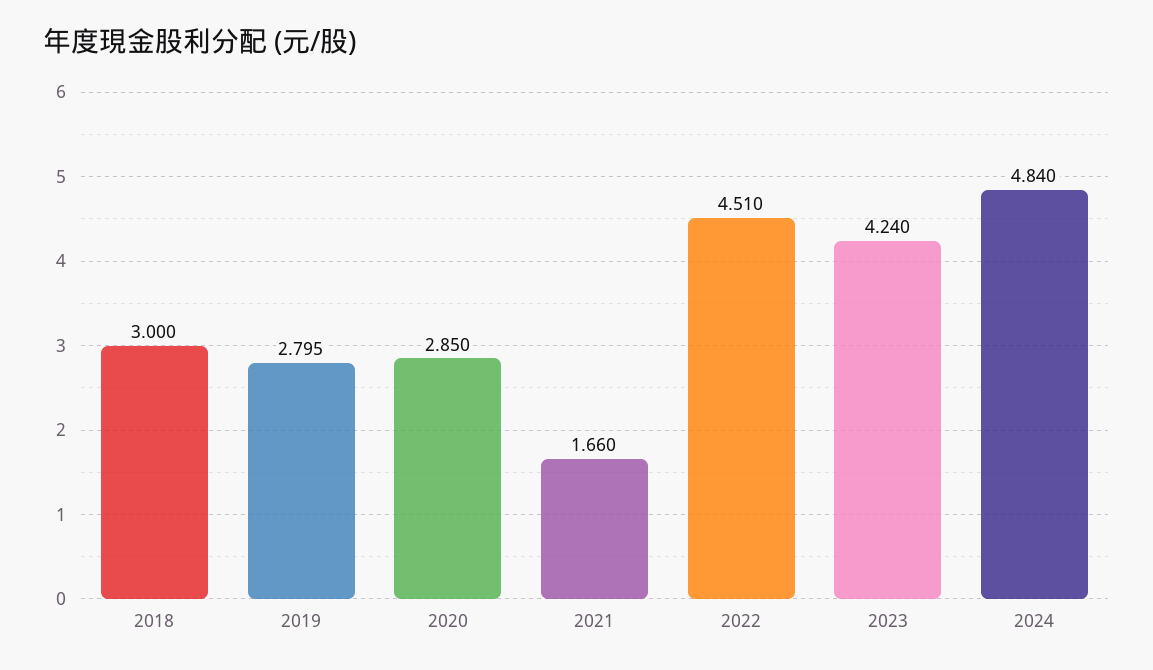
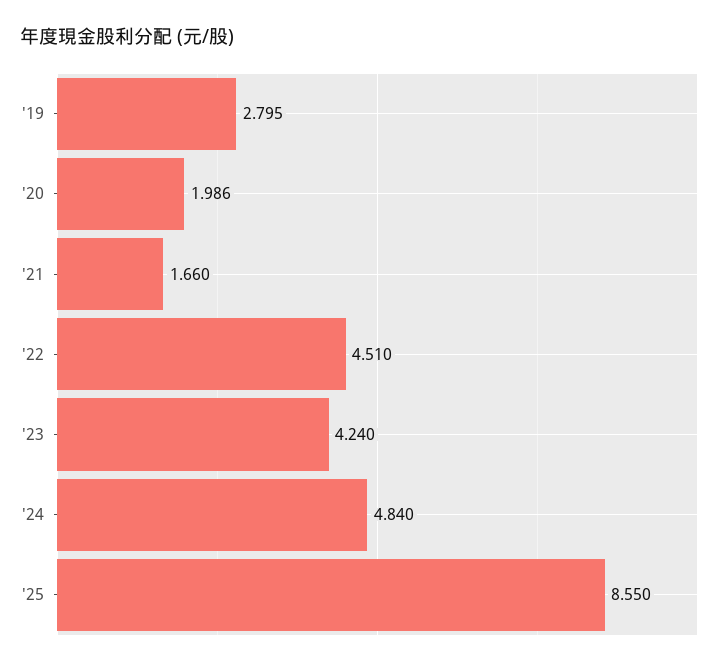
2018: 3 -> none
2020: 2.85 -> 1.986
'25: none -> 8.55

